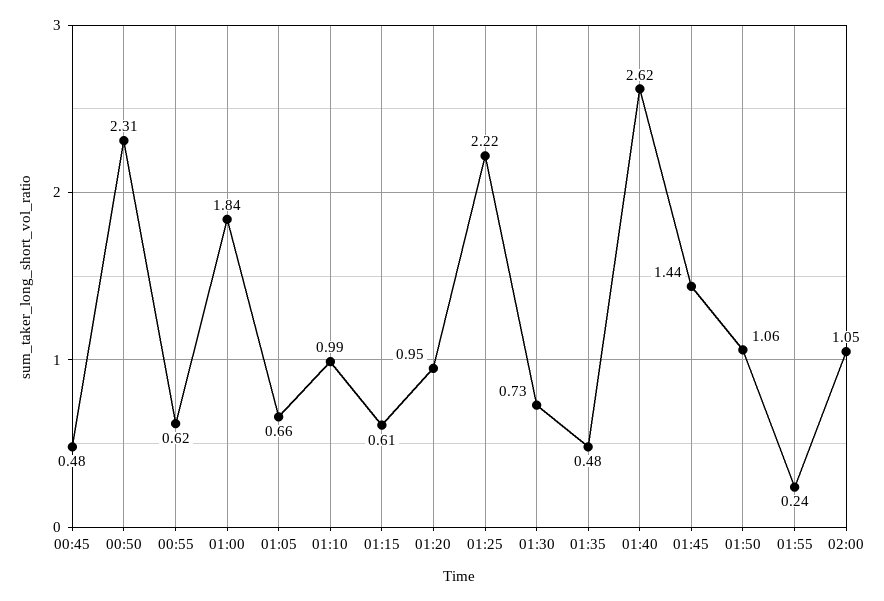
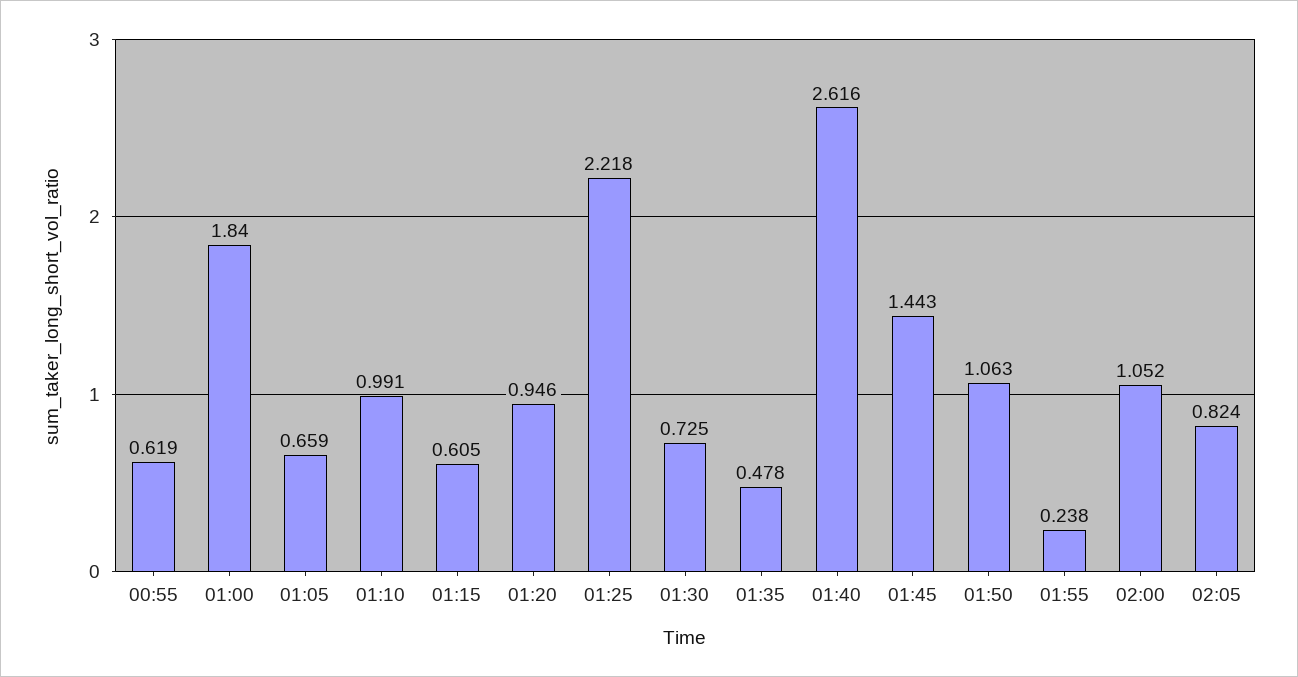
00:45: 0.48 -> none
00:50: 2.31 -> none
02:05: none -> 0.824

